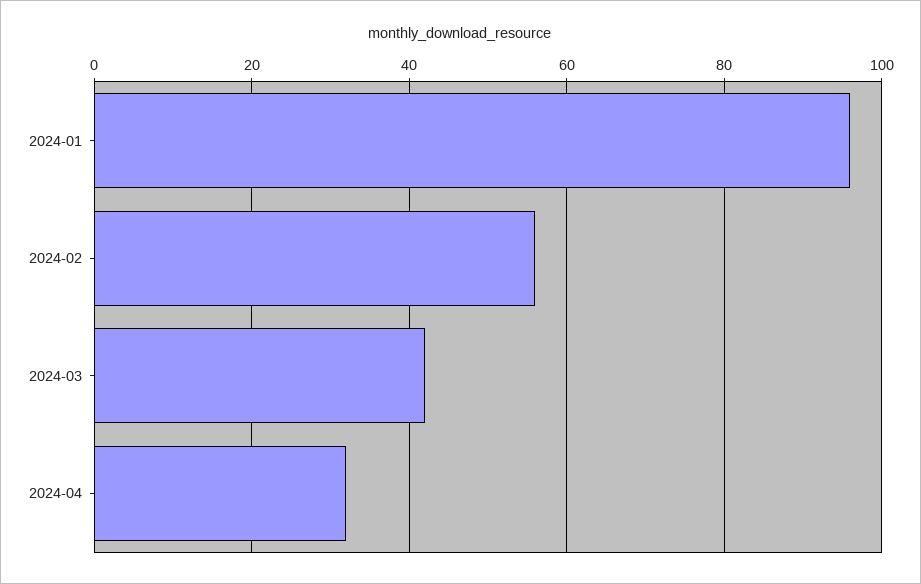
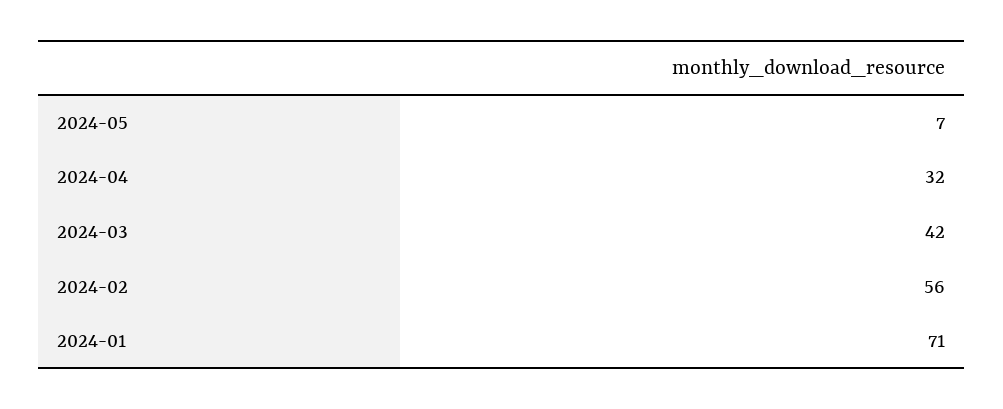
2024-01: 95 -> 71
2024-05: none -> 7

